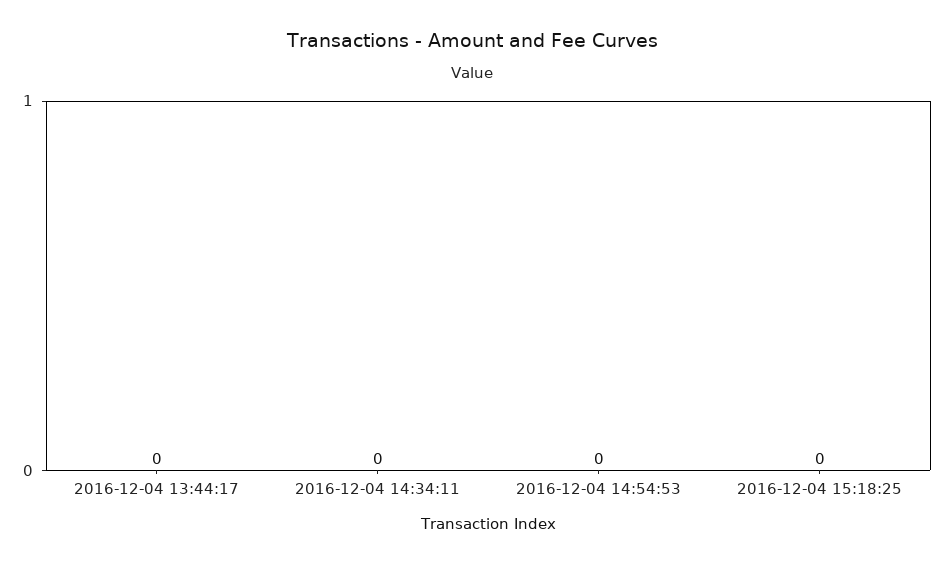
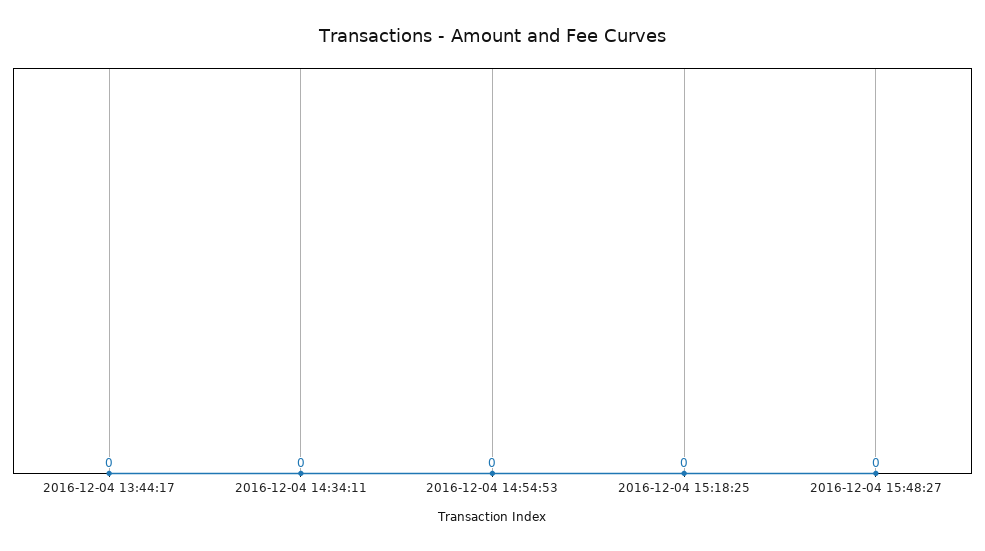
2016-12-04 15:48:27: none -> 0

